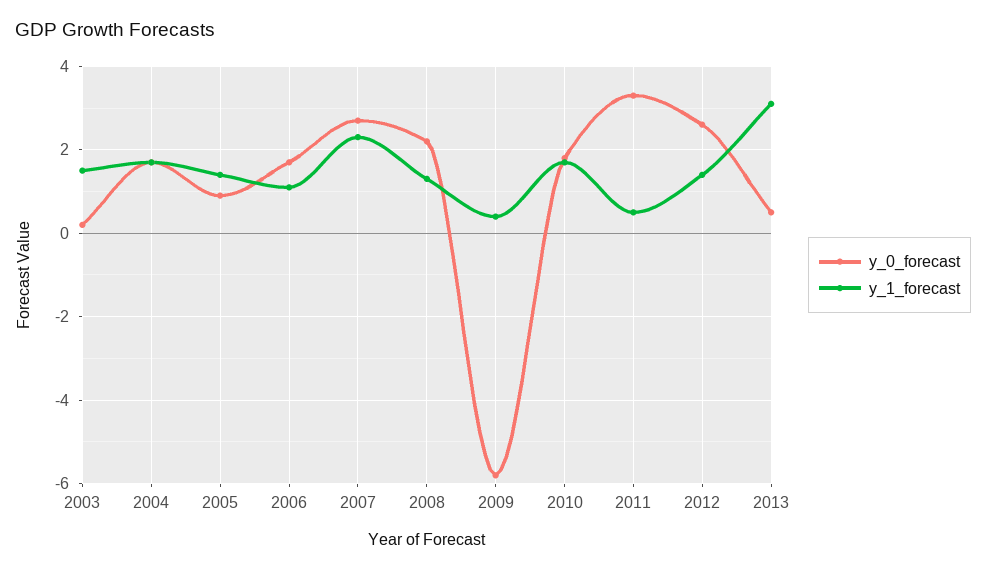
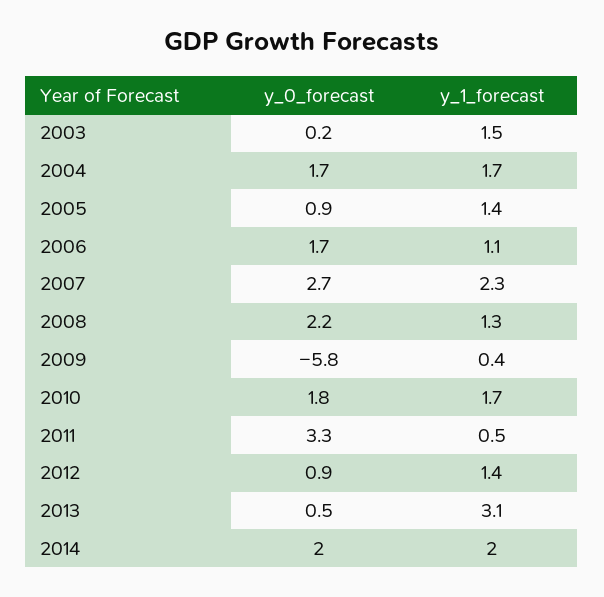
y_0_forecast, 2012: 2.5 -> 0.9
y_0_forecast, 2014: none -> 2
y_1_forecast, 2014: none -> 2

